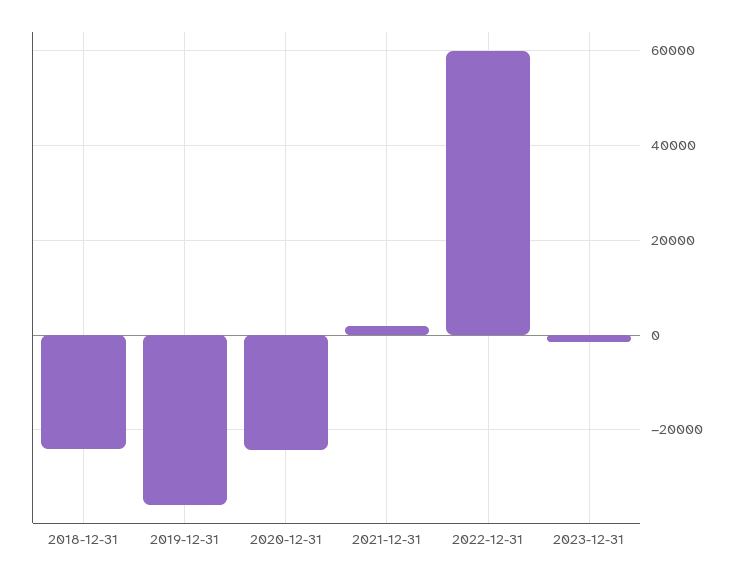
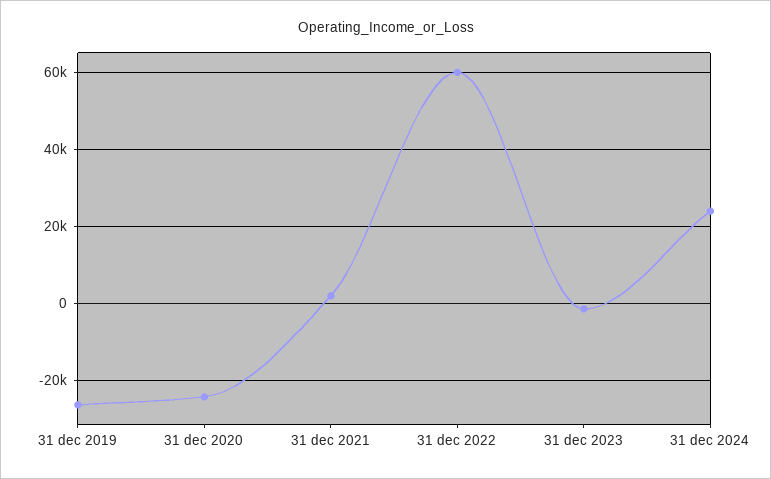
2018-12-31: -24000 -> none
2019-12-31: -36000 -> -26000
31 dec 2024: none -> 24000

